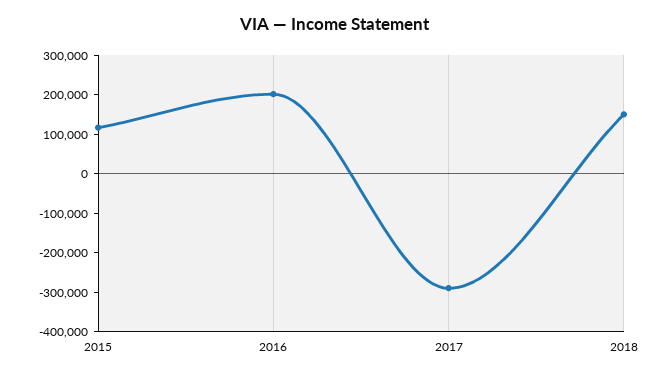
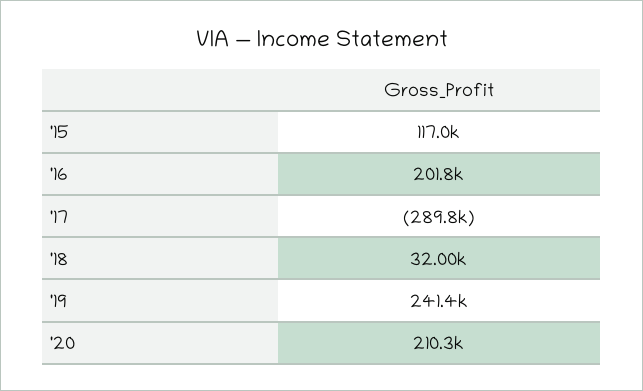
2018: 150000 -> 32000
'19: none -> 241400
'20: none -> 210300

